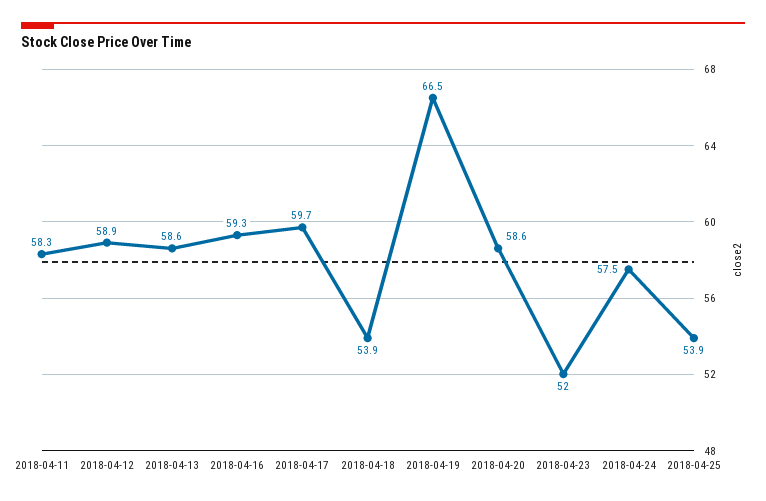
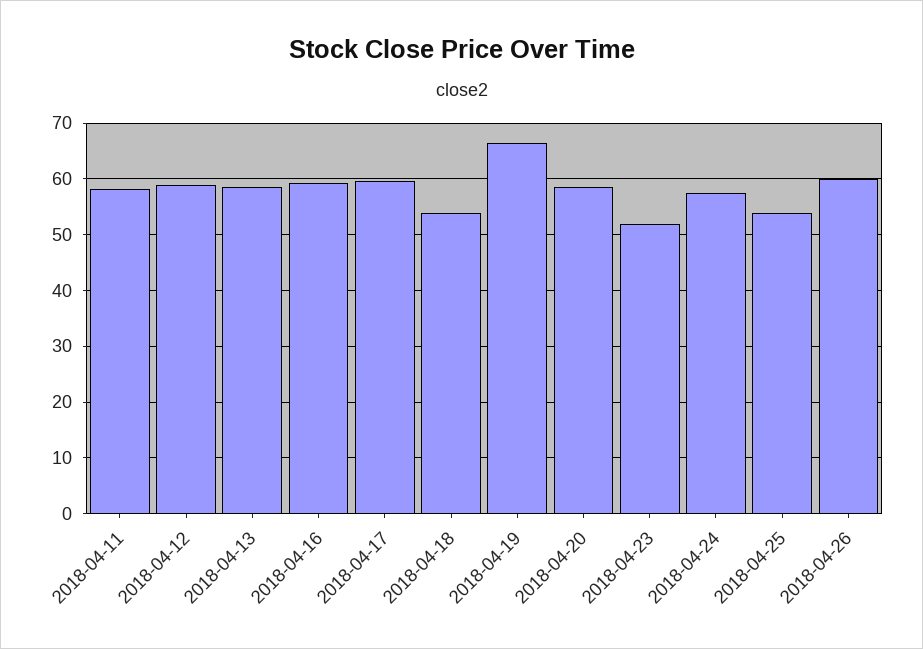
2018-04-26: none -> 60

